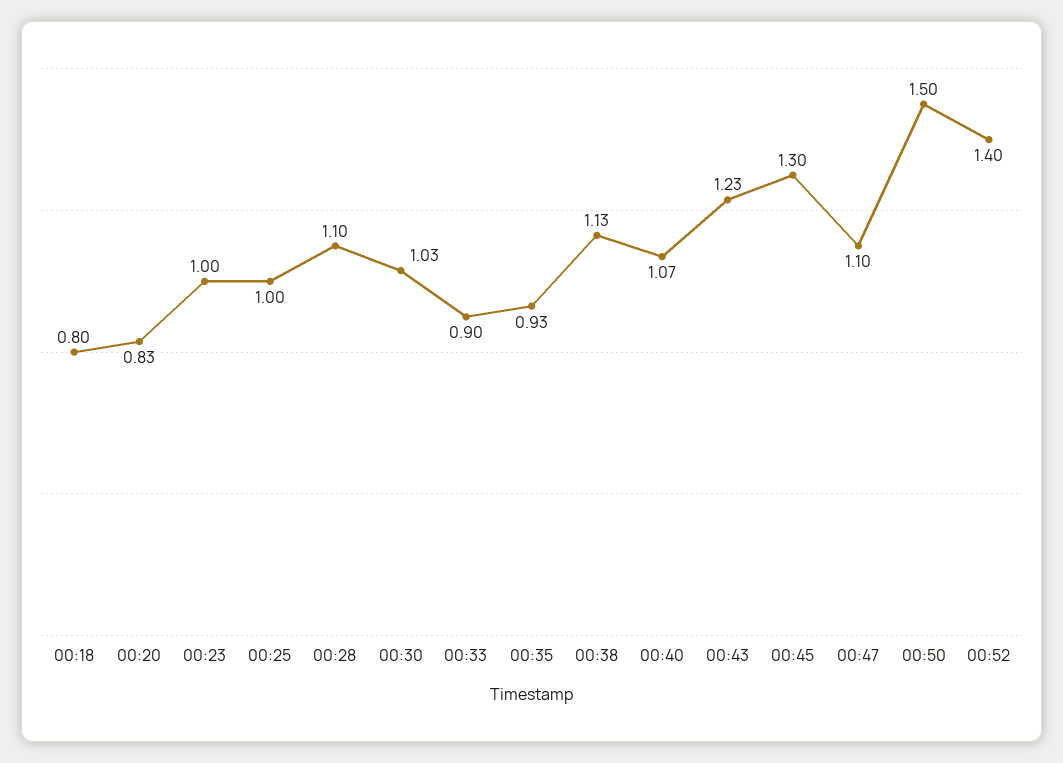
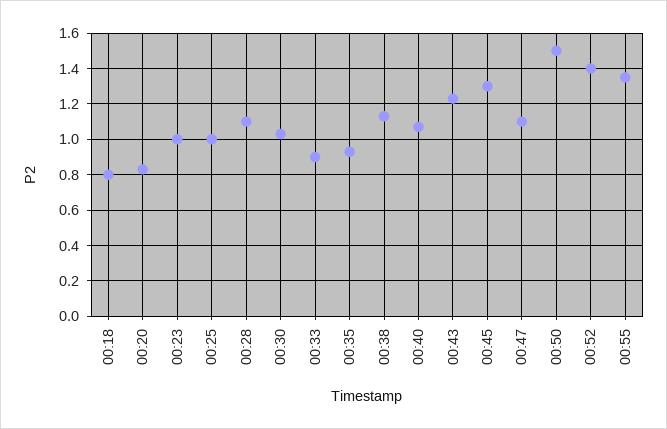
00:55: none -> 1.35

